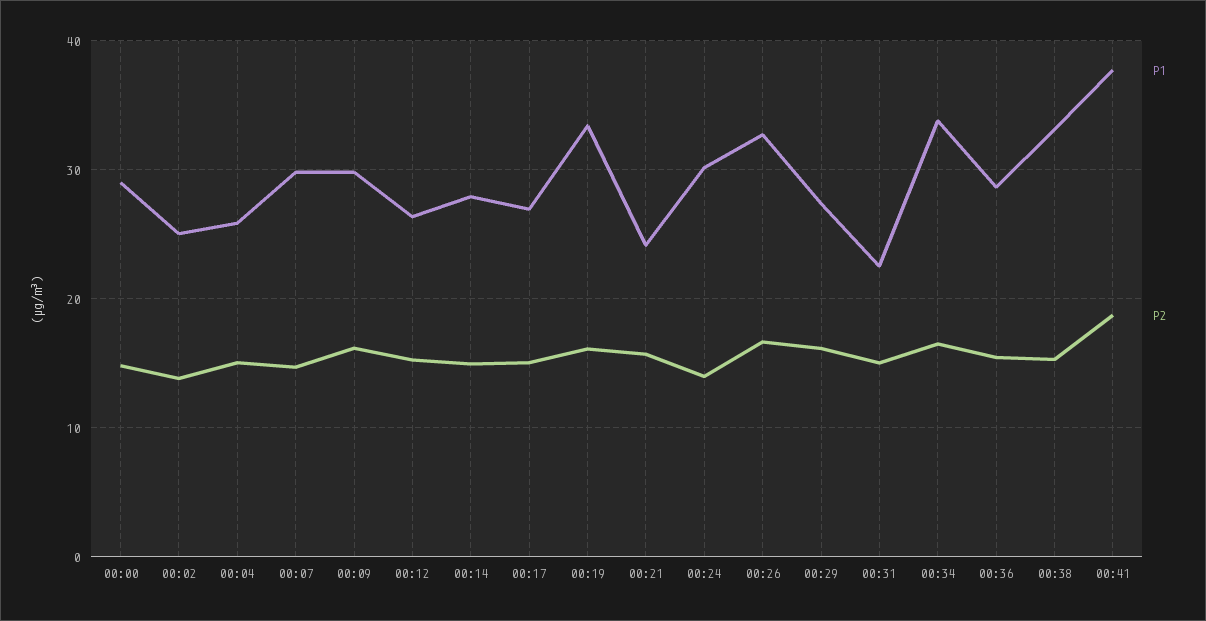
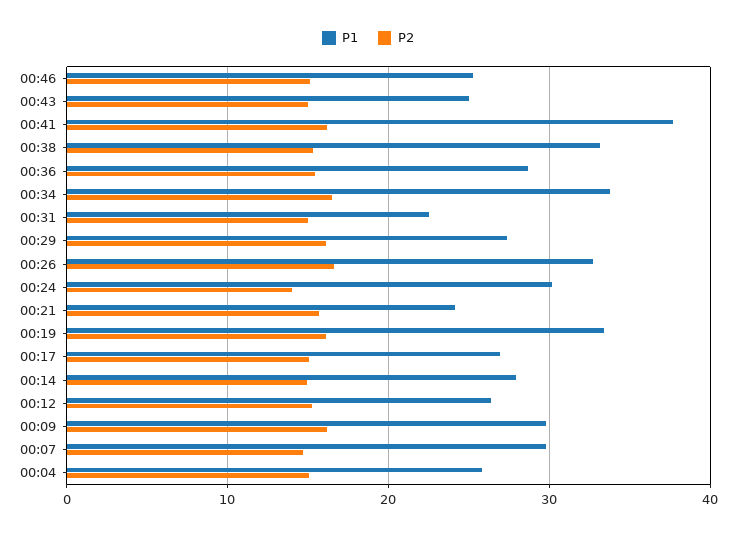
P1, 00:00: 29 -> none
P2, 00:00: 15 -> none
P1, 00:02: 25 -> none
P2, 00:02: 14 -> none
P2, 00:41: 19 -> 16
P1, 00:46: none -> 25
P2, 00:46: none -> 15
P1, 00:43: none -> 25
P2, 00:43: none -> 15

